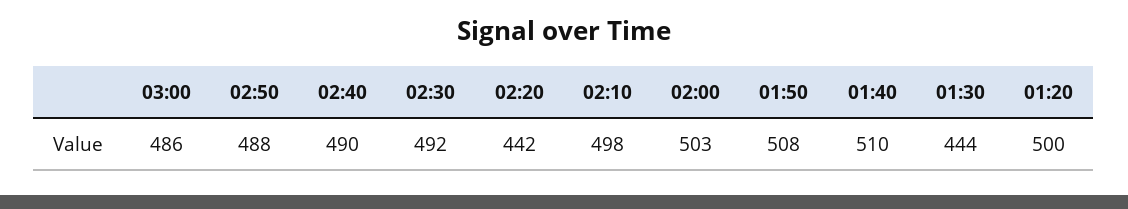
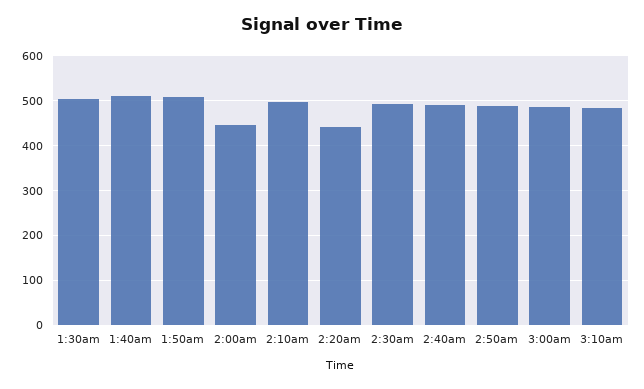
02:00: 503 -> 440
01:30: 444 -> 500
01:20: 500 -> none
3:10am: none -> 480

